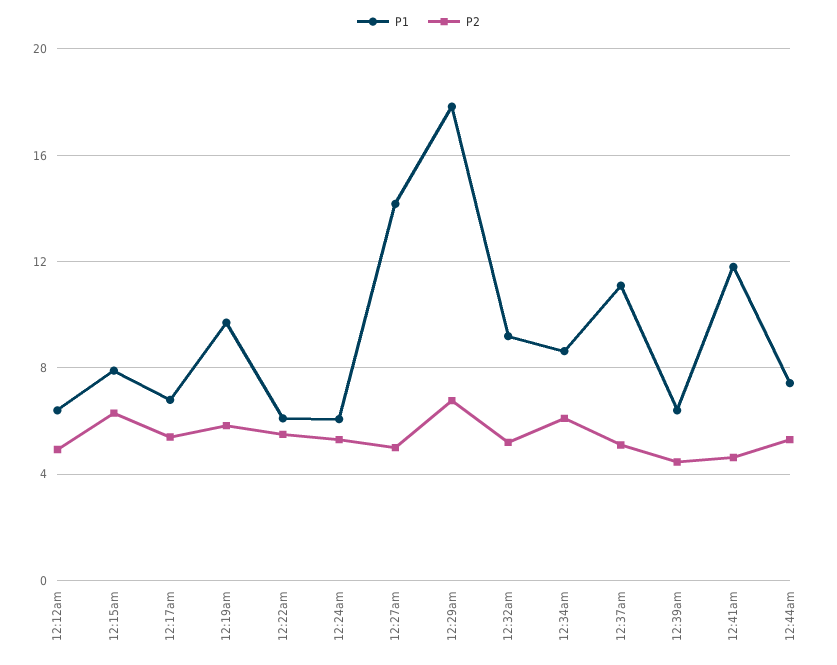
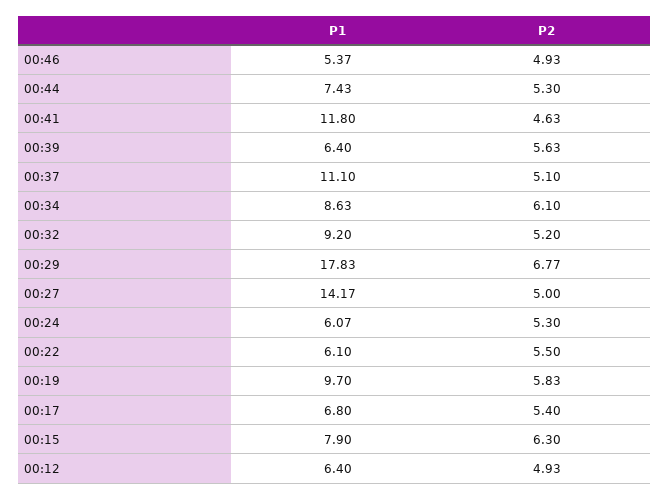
P2, 12:39am: 4.5 -> 5.63
P1, 00:46: none -> 5.37
P2, 00:46: none -> 4.93

